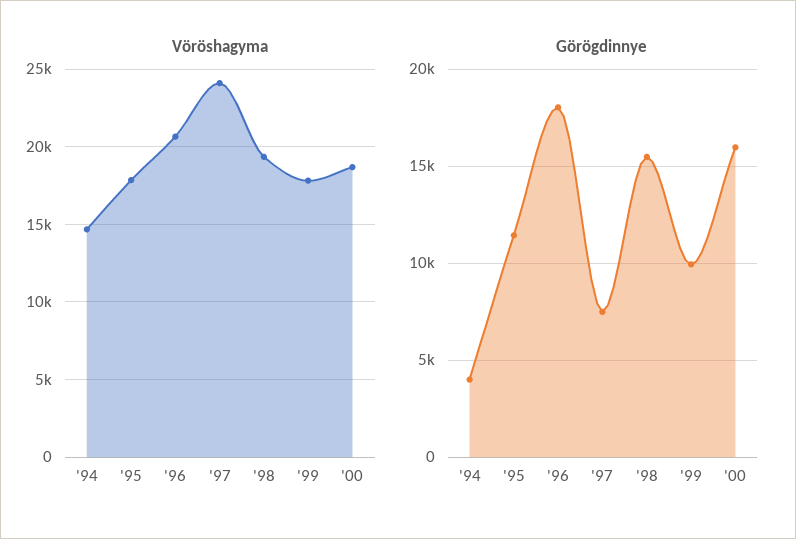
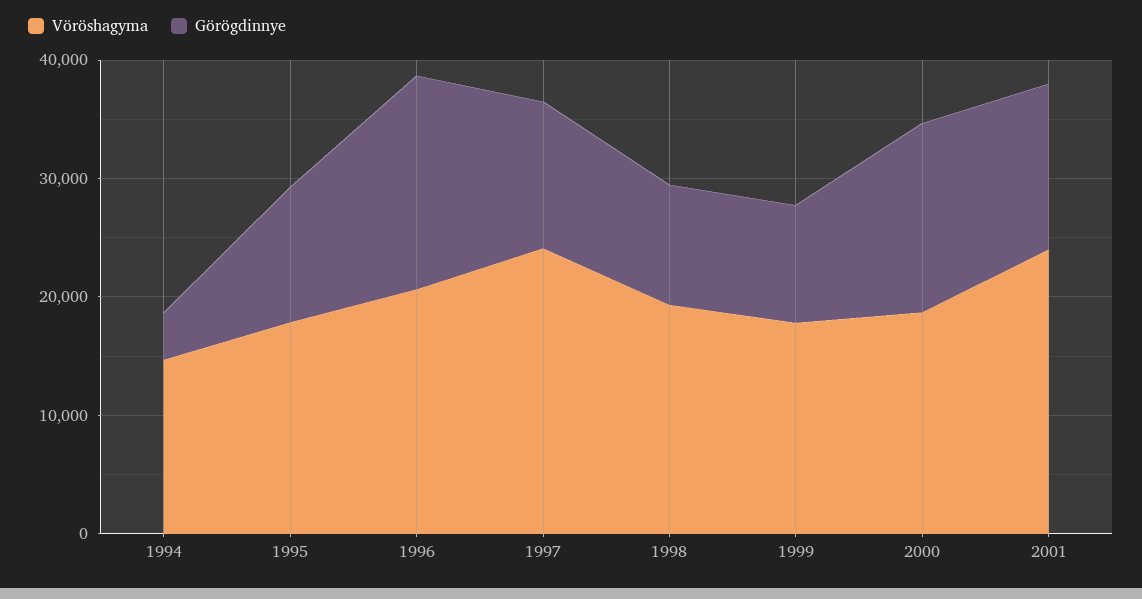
Görögdinnye, '97: 7500 -> 12000
Görögdinnye, '98: 15500 -> 10000
Vöröshagyma, 2001: none -> 24000
Görögdinnye, 2001: none -> 14000

